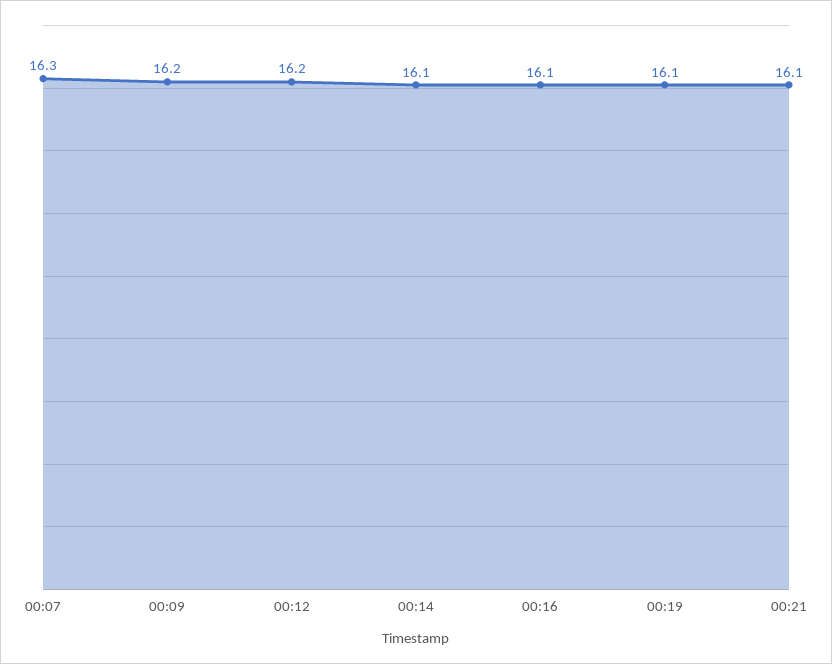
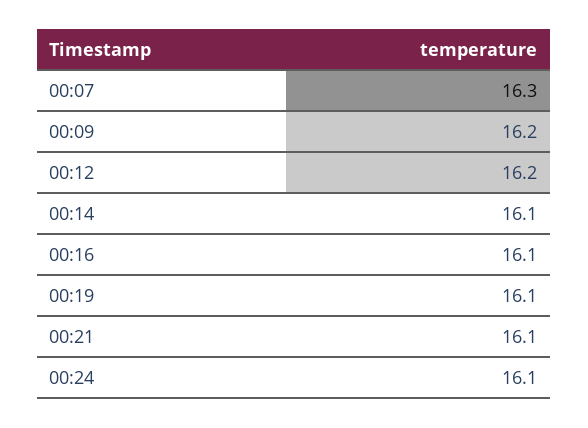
00:24: none -> 16.1

